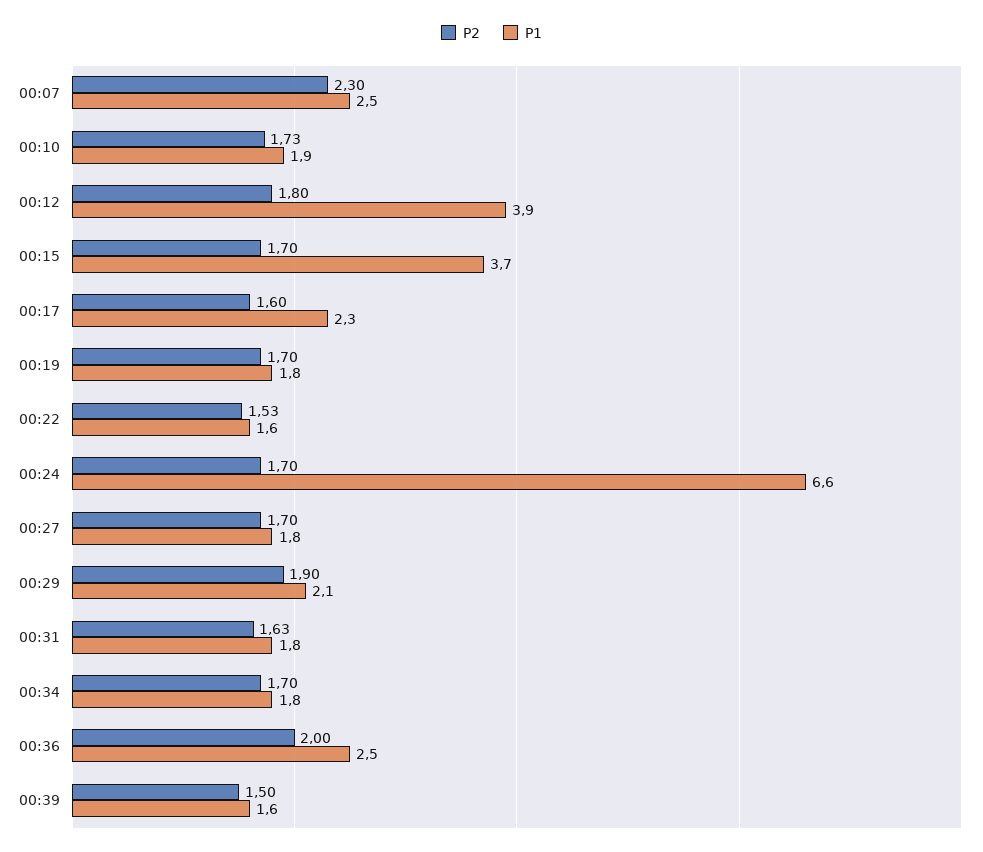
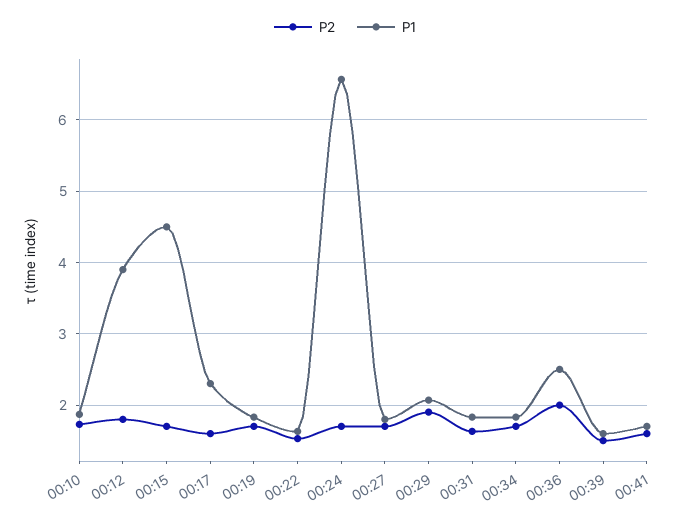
P2, 00:07: 2.3 -> none
P1, 00:07: 2.5 -> none
P1, 00:15: 3.7 -> 4.5
P2, 00:41: none -> 1.6
P1, 00:41: none -> 1.7

